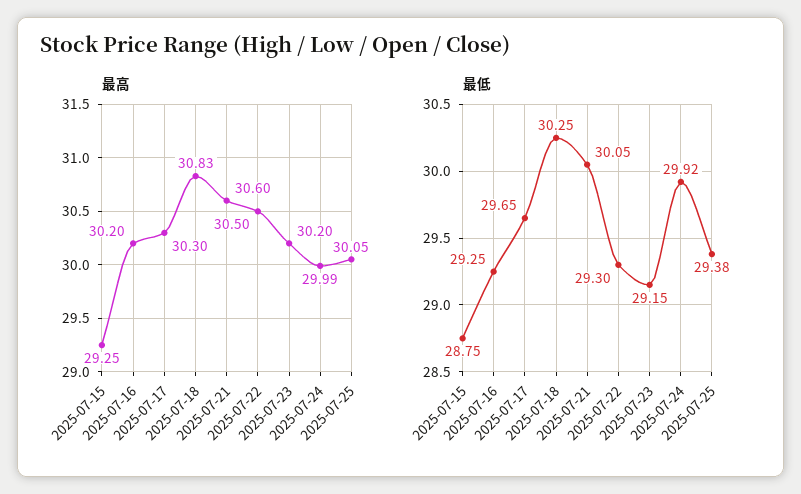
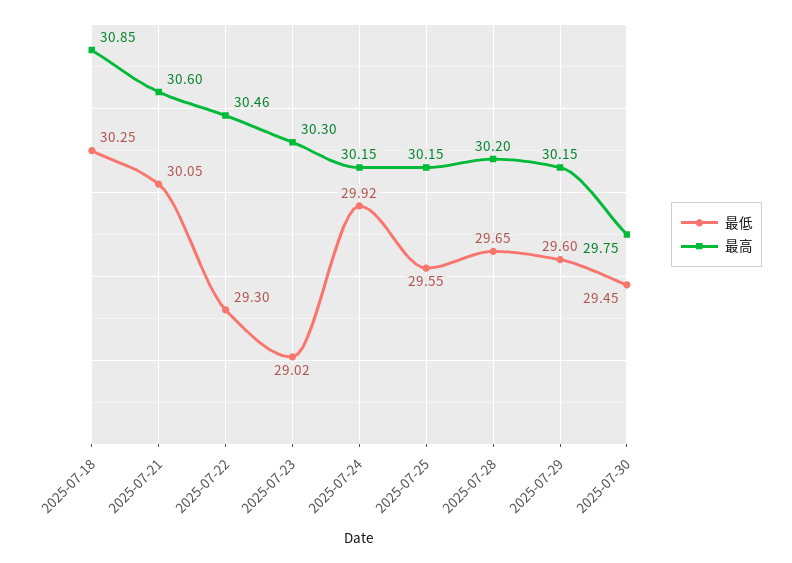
最高, 2025-07-15: 29.25 -> none
最高, 2025-07-16: 30.2 -> none
最高, 2025-07-17: 30.3 -> none
最高, 2025-07-18: 30.83 -> 30.85
最高, 2025-07-22: 30.5 -> 30.46
最高, 2025-07-23: 30.2 -> 30.3
最高, 2025-07-24: 29.99 -> 30.15
最高, 2025-07-25: 30.05 -> 30.15
最低, 2025-07-15: 28.75 -> none
最低, 2025-07-16: 29.25 -> none
最低, 2025-07-17: 29.65 -> none
最低, 2025-07-23: 29.15 -> 29.02
最低, 2025-07-25: 29.38 -> 29.55
最低, 2025-07-28: none -> 29.65
最高, 2025-07-28: none -> 30.2
最低, 2025-07-29: none -> 29.6
最高, 2025-07-29: none -> 30.15
最低, 2025-07-30: none -> 29.45
最高, 2025-07-30: none -> 29.75

